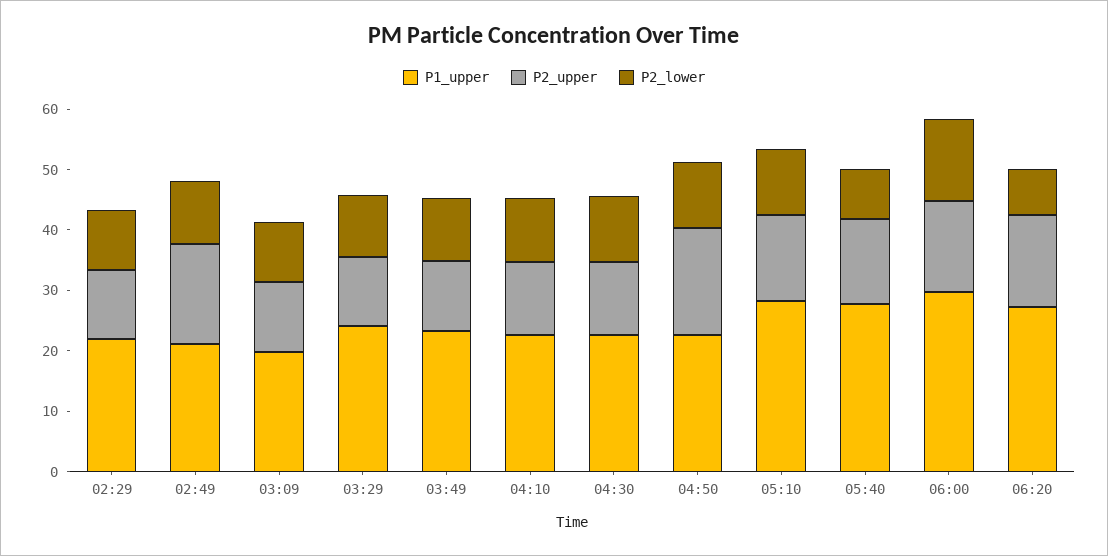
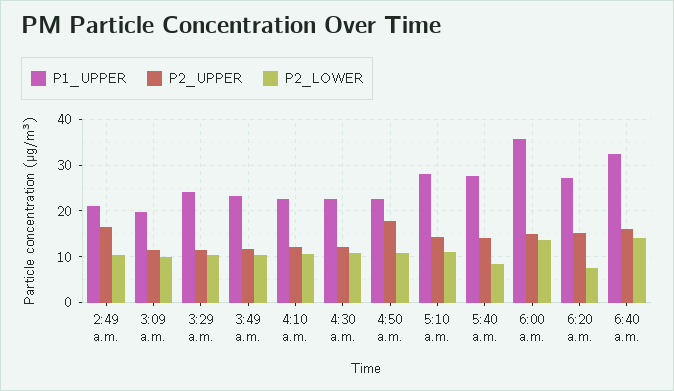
P1_upper, 02:29: 22 -> none
P2_upper, 02:29: 12 -> none
P2_lower, 02:29: 10 -> none
P1_upper, 06:00: 30 -> 36
P1_upper, 6:40 a.m.: none -> 32
P2_upper, 6:40 a.m.: none -> 16
P2_lower, 6:40 a.m.: none -> 14

